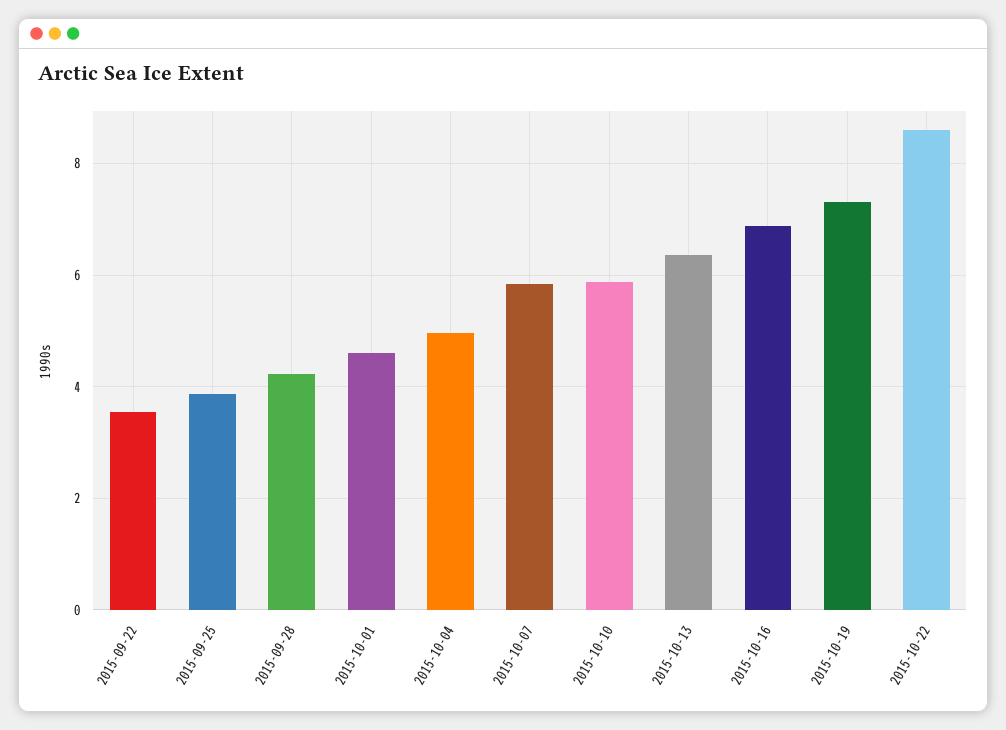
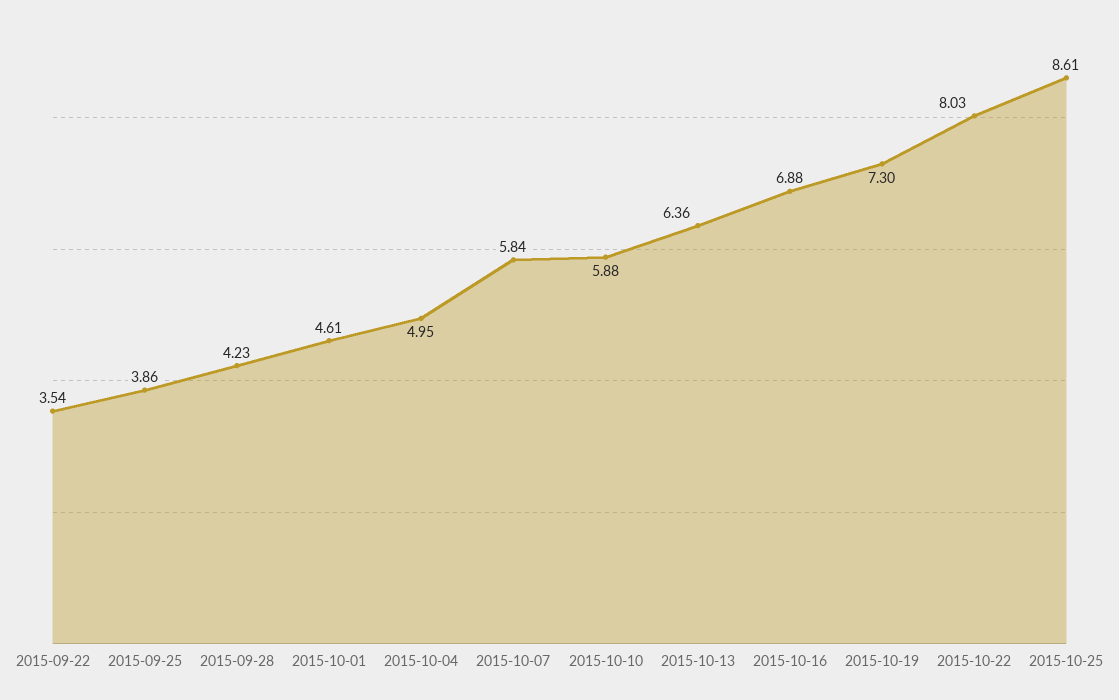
2015-10-22: 8.6 -> 8.03
2015-10-25: none -> 8.61

